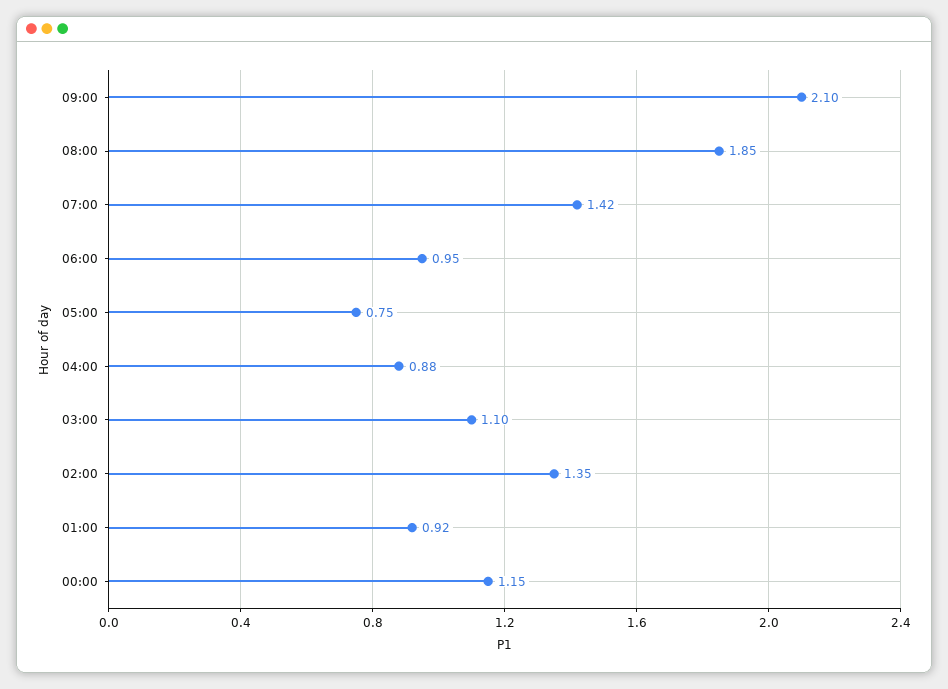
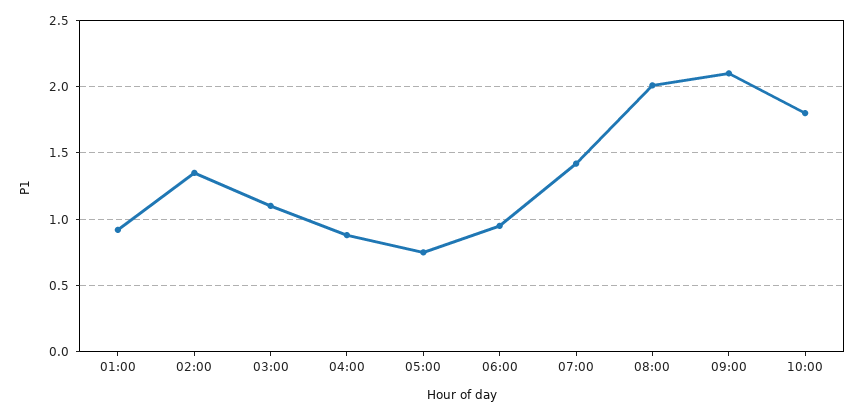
08:00: 1.85 -> 2
00:00: 1.15 -> none
10:00: none -> 1.8

